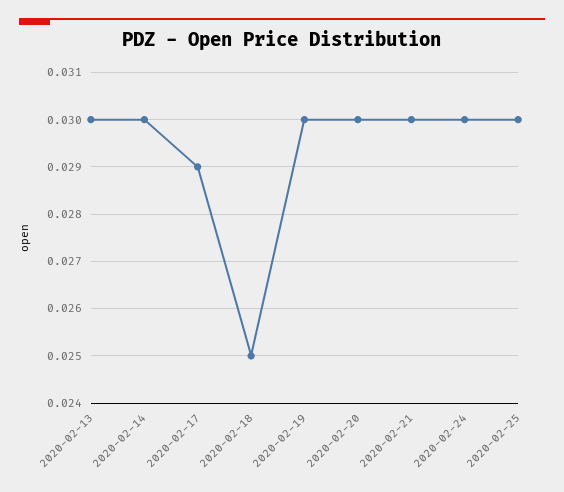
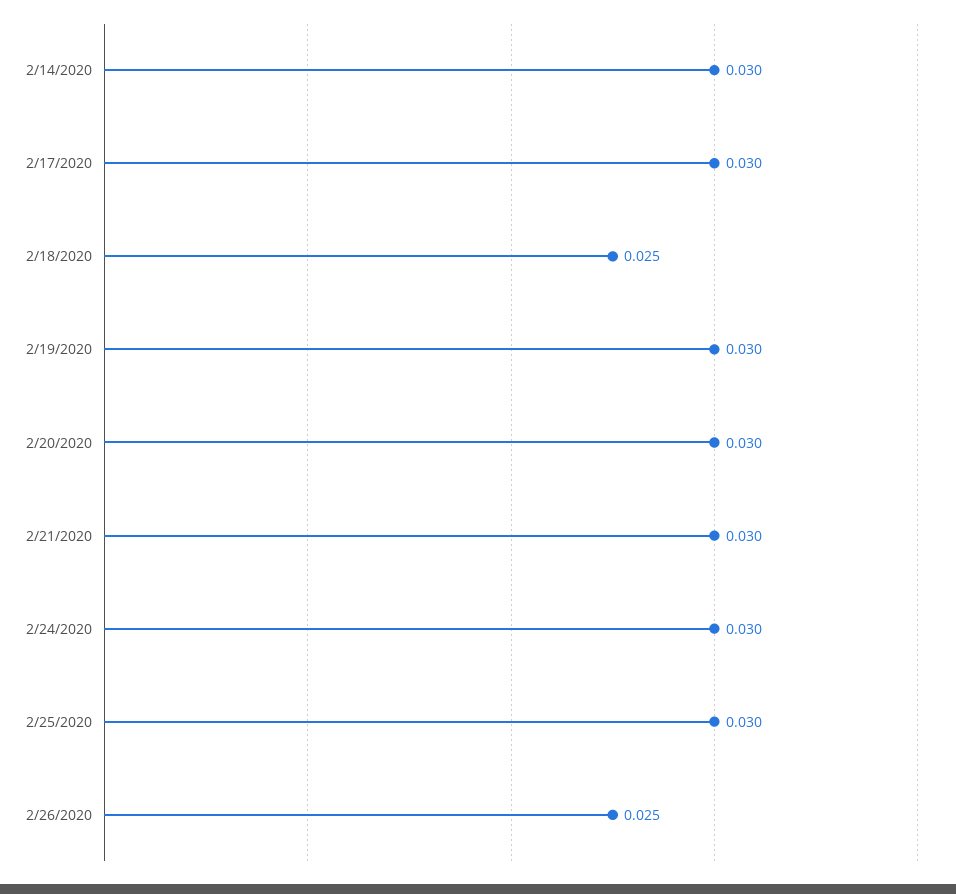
2020-02-13: 0.03 -> none
2020-02-17: 0.029 -> 0.03
2/26/2020: none -> 0.025

